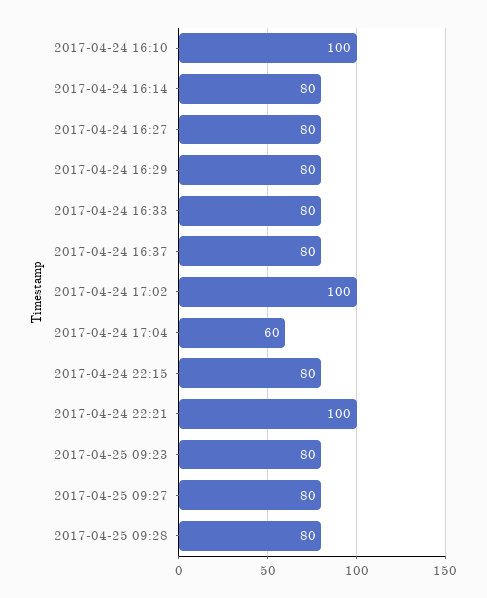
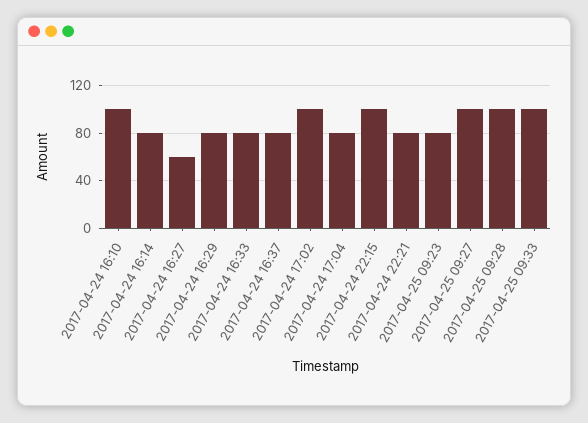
2017-04-24 16:27: 80 -> 60
2017-04-24 17:04: 60 -> 80
2017-04-24 22:15: 80 -> 100
2017-04-24 22:21: 100 -> 80
2017-04-25 09:27: 80 -> 100
2017-04-25 09:28: 80 -> 100
2017-04-25 09:33: none -> 100

